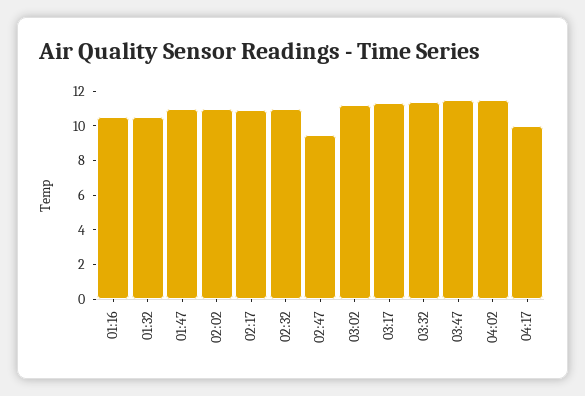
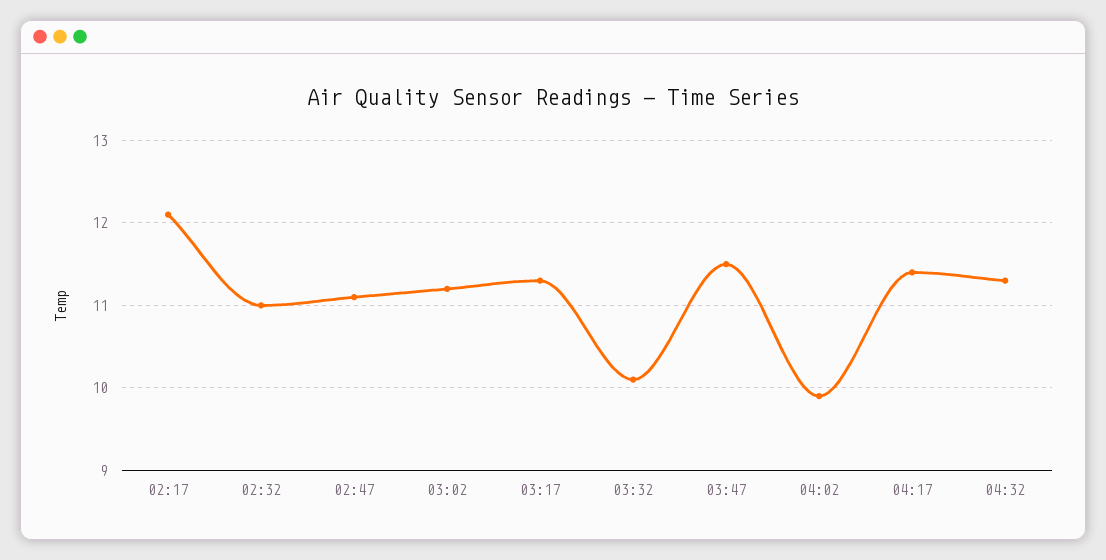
01:16: 10.5 -> none
01:32: 10.5 -> none
01:47: 11 -> none
02:02: 11 -> none
02:17: 11 -> 12.1
02:47: 9.5 -> 11.1
03:32: 11.5 -> 10.1
04:02: 11.5 -> 9.9
04:17: 10 -> 11.4
04:32: none -> 11.3

